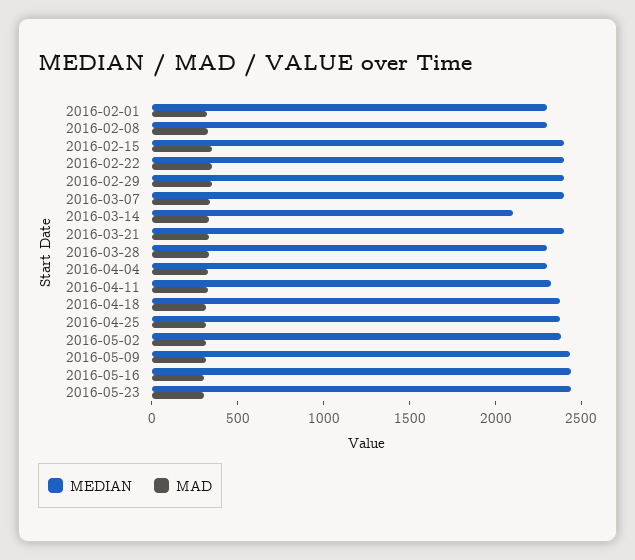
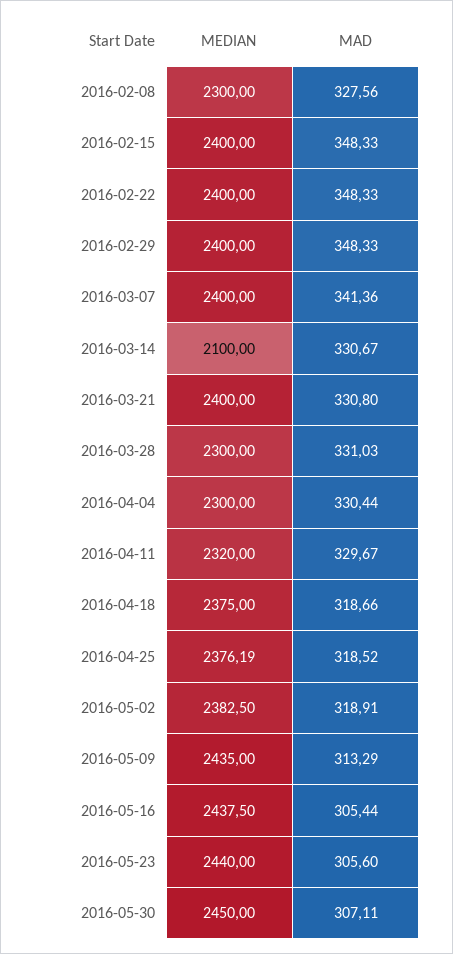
MEDIAN, 2016-02-01: 2300 -> none
MAD, 2016-02-01: 300 -> none
MEDIAN, 2016-05-30: none -> 2450
MAD, 2016-05-30: none -> 307.11

